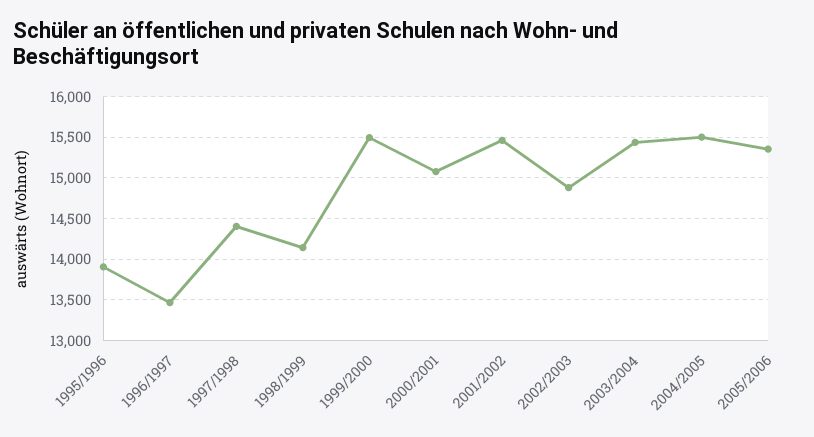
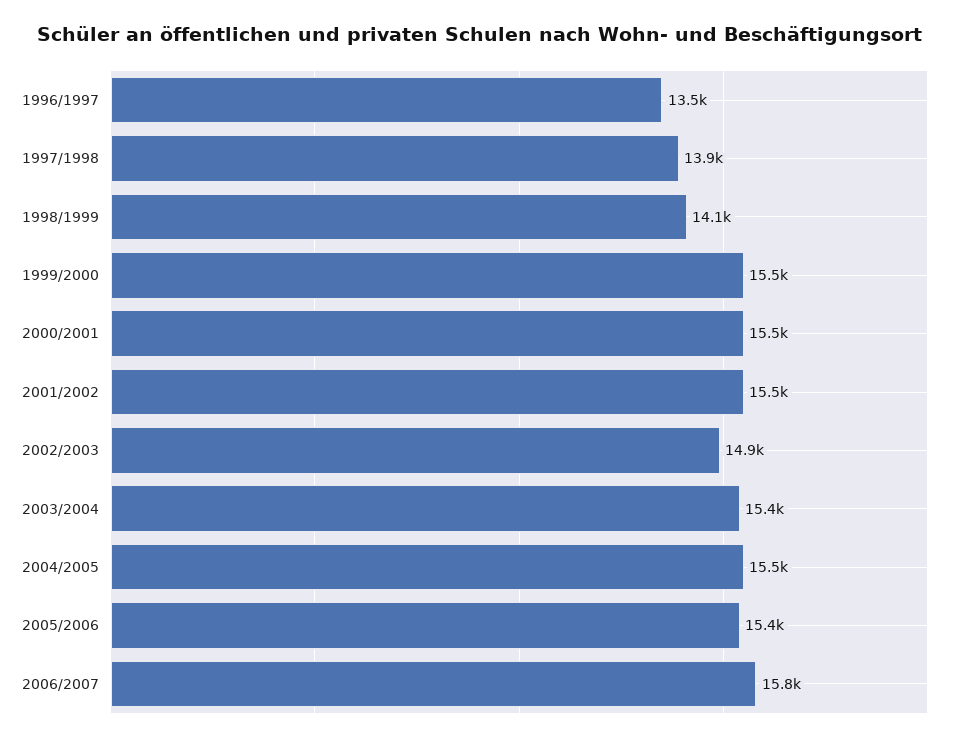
1995/1996: 13900 -> none
1997/1998: 14400 -> 13900
2000/2001: 15100 -> 15500
2006/2007: none -> 15800

